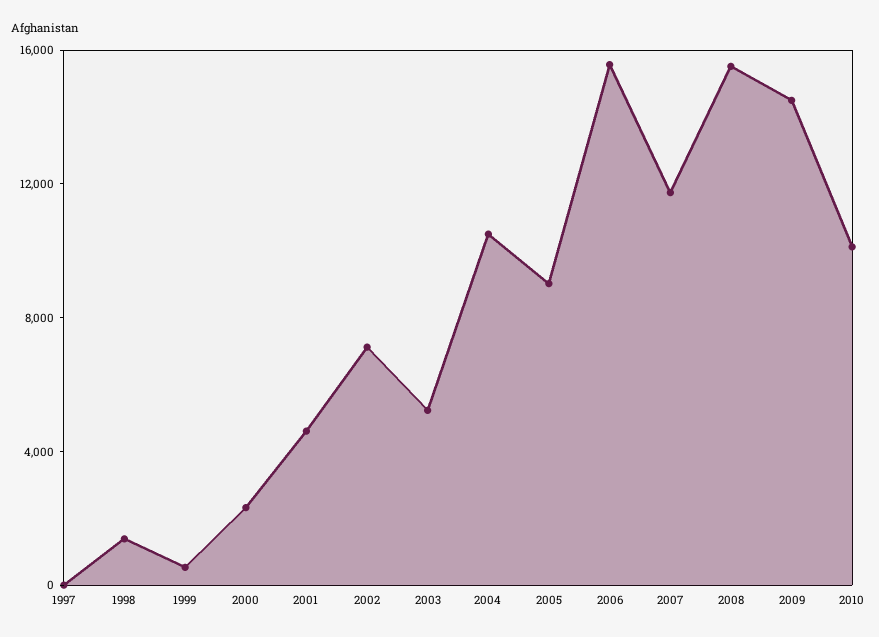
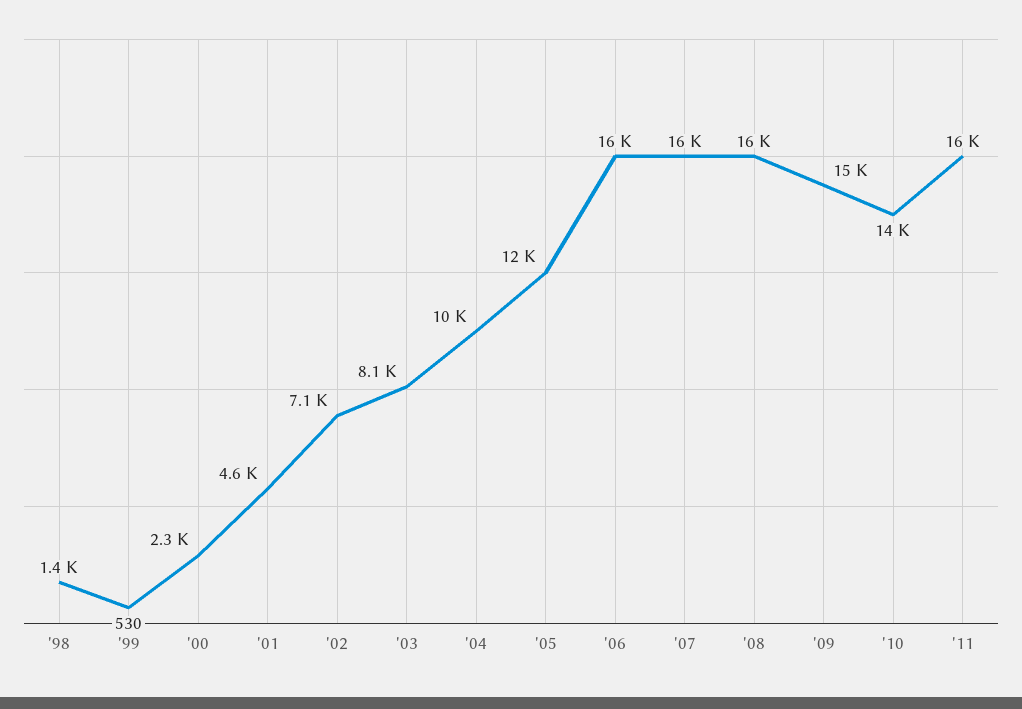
1997: 0 -> none
2003: 5000 -> 8100
2005: 9000 -> 12000
2007: 12000 -> 16000
2010: 10000 -> 14000
'11: none -> 16000

